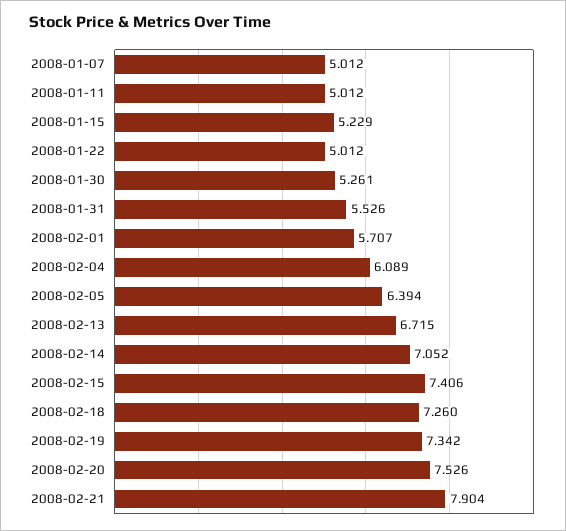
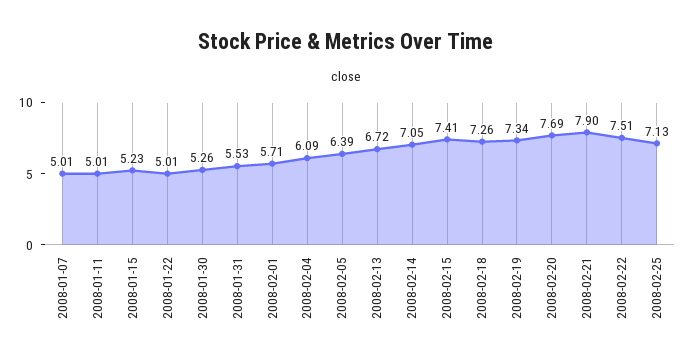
2008-02-20: 7.526 -> 7.69
2008-02-22: none -> 7.51
2008-02-25: none -> 7.13

